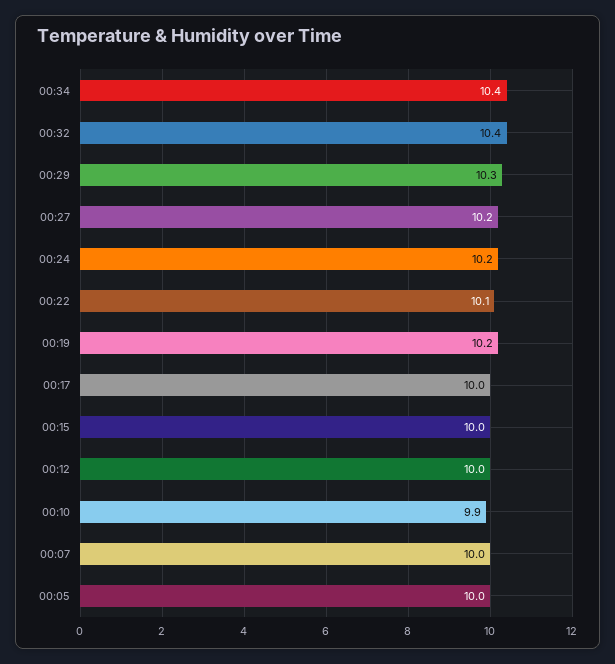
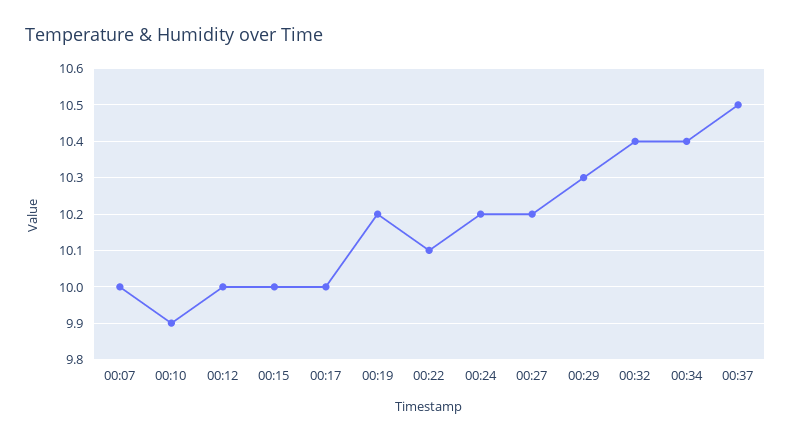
00:05: 10 -> none
00:37: none -> 10.5

